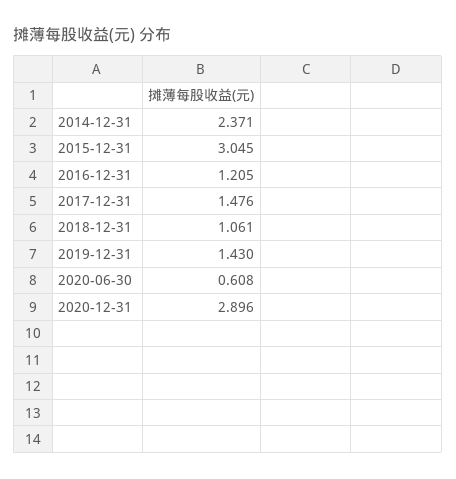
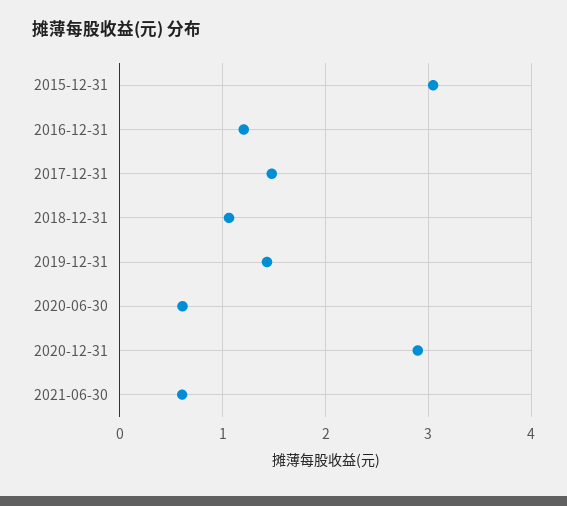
2014-12-31: 2.371 -> none
2021-06-30: none -> 0.6

